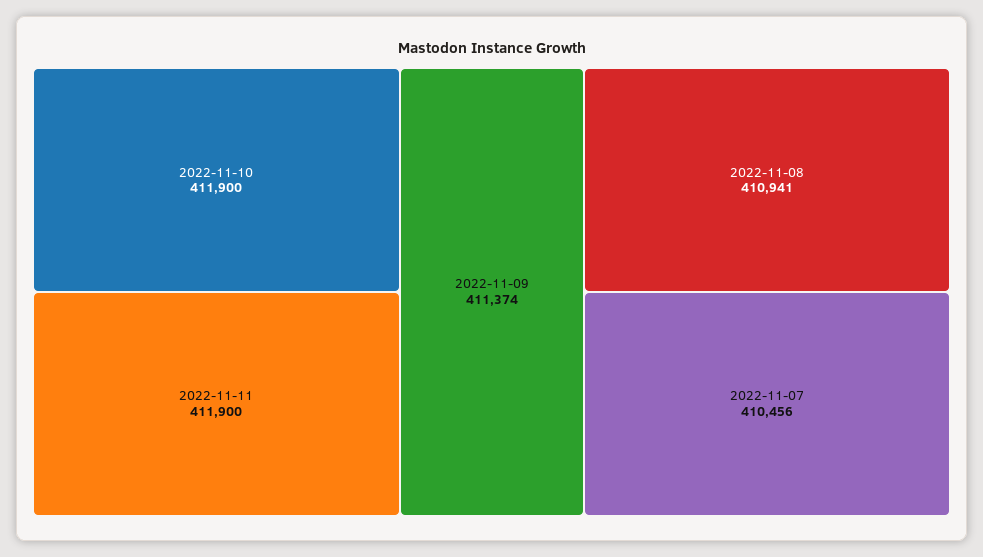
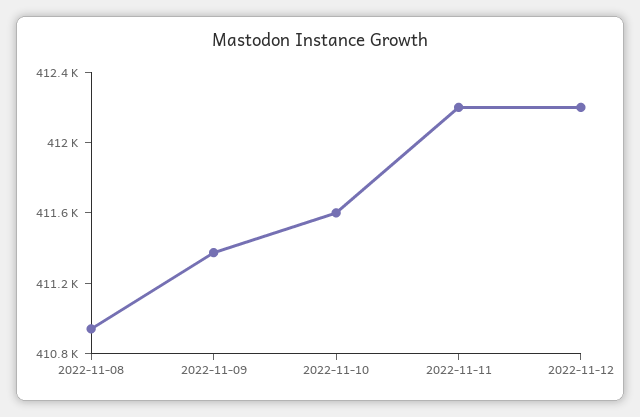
2022-11-10: 411900 -> 411600
2022-11-11: 411900 -> 412200
2022-11-07: 410456 -> none
2022-11-12: none -> 412200

